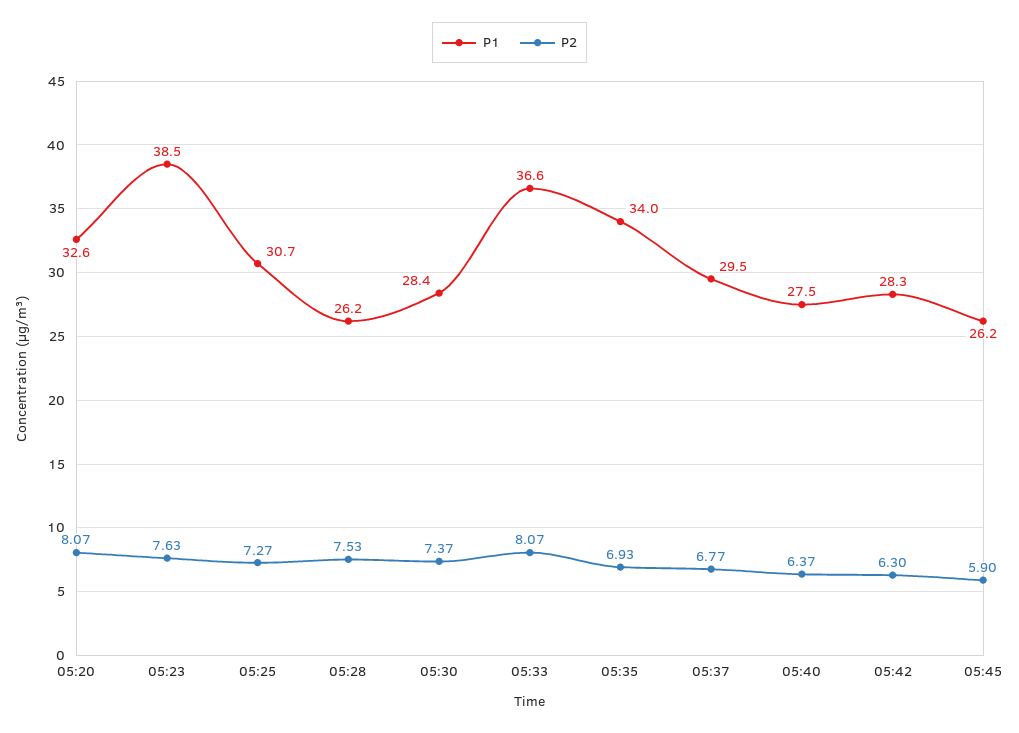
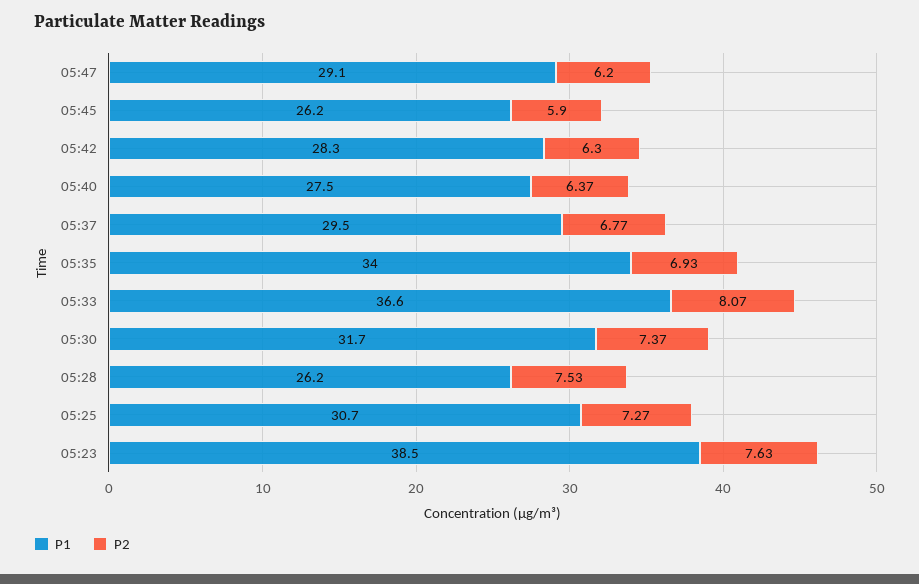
P1, 05:20: 32.6 -> none
P2, 05:20: 8.07 -> none
P1, 05:30: 28.4 -> 31.7
P1, 05:47: none -> 29.1
P2, 05:47: none -> 6.2

